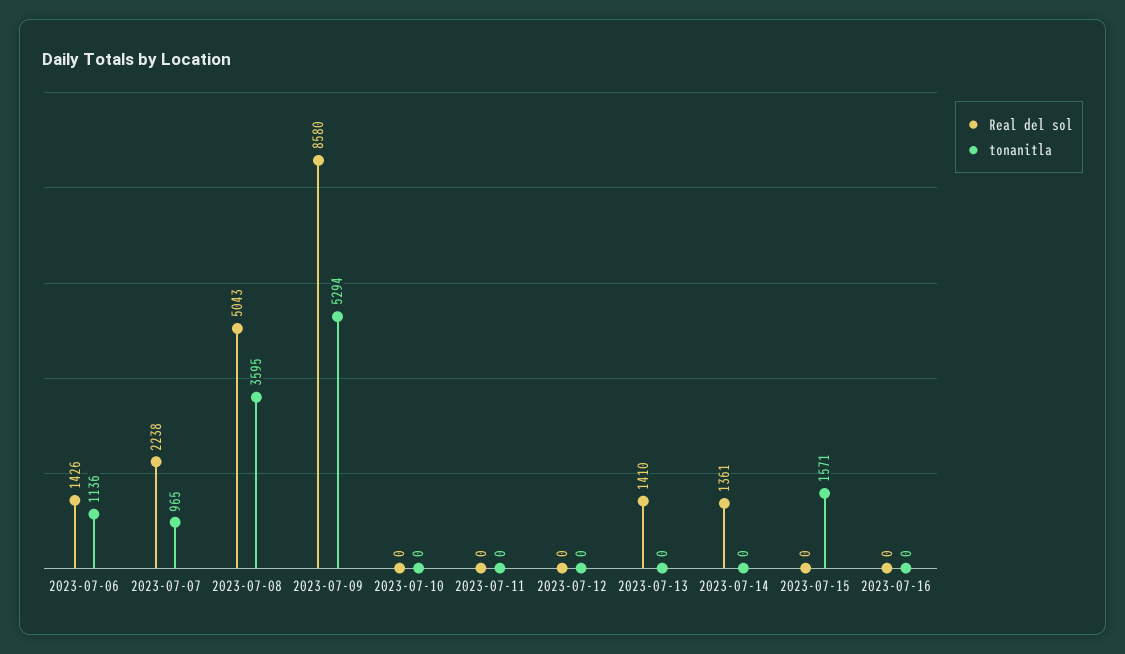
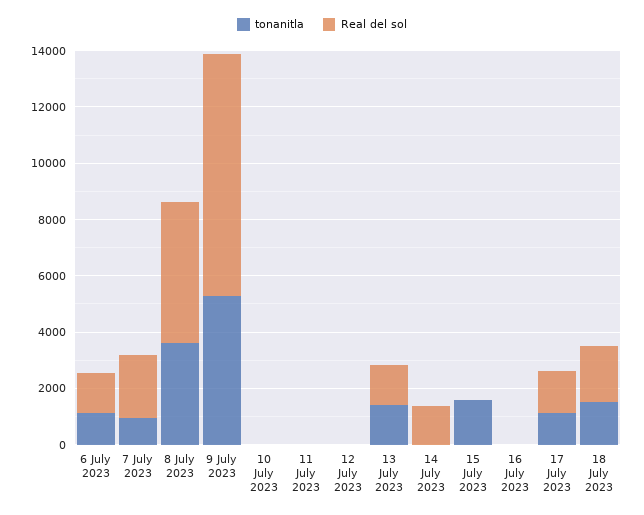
tonanitla, 2023-07-13: 0 -> 1500
tonanitla, 17 July 2023: none -> 1000
Real del sol, 17 July 2023: none -> 1500
tonanitla, 18 July 2023: none -> 1500
Real del sol, 18 July 2023: none -> 2000

